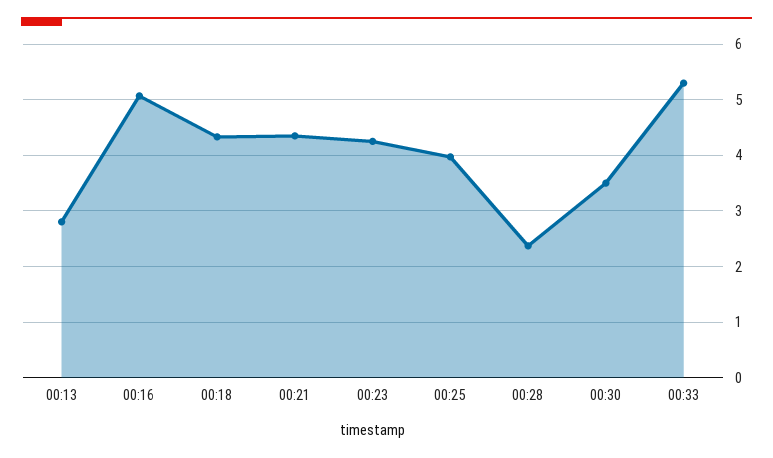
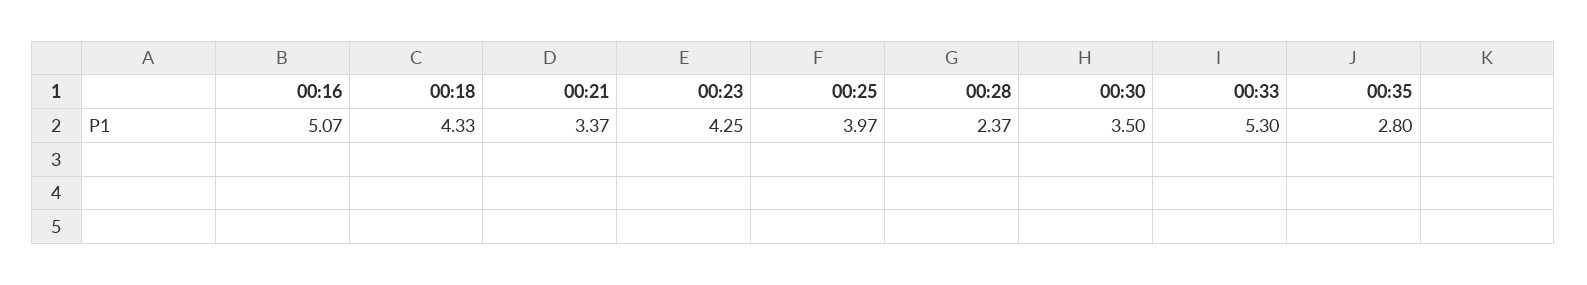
00:13: 2.8 -> none
00:21: 4.4 -> 3.37
00:35: none -> 2.8

